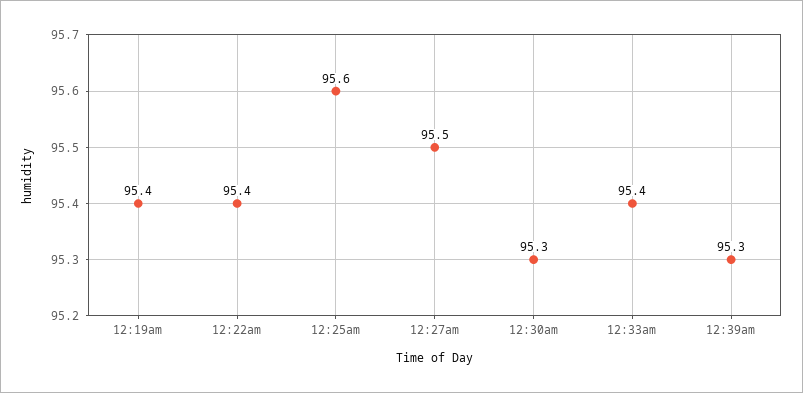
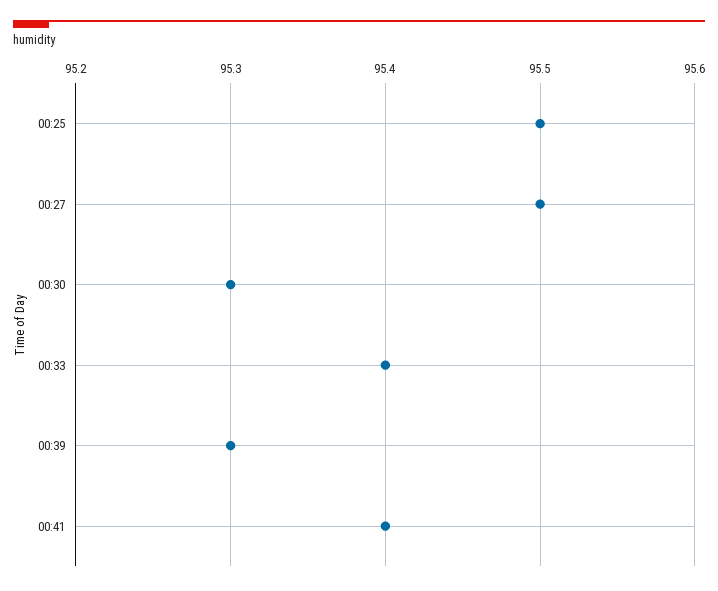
12:19am: 95.4 -> none
12:22am: 95.4 -> none
12:25am: 95.6 -> 95.5
00:41: none -> 95.4

